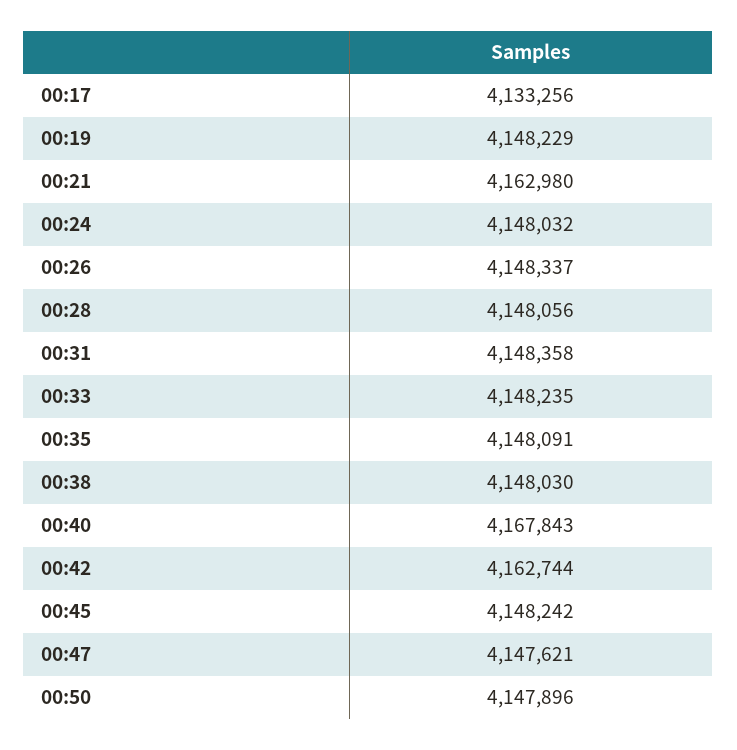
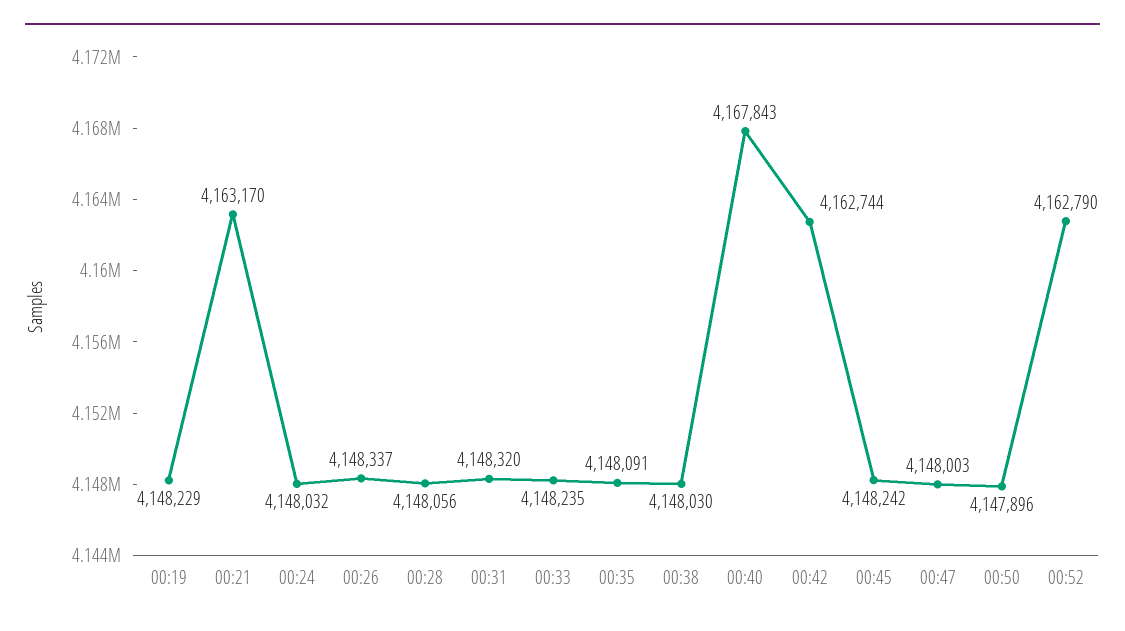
00:17: 4133256 -> none
00:21: 4162980 -> 4163170
00:31: 4148358 -> 4148320
00:47: 4147621 -> 4148003
00:52: none -> 4162790

